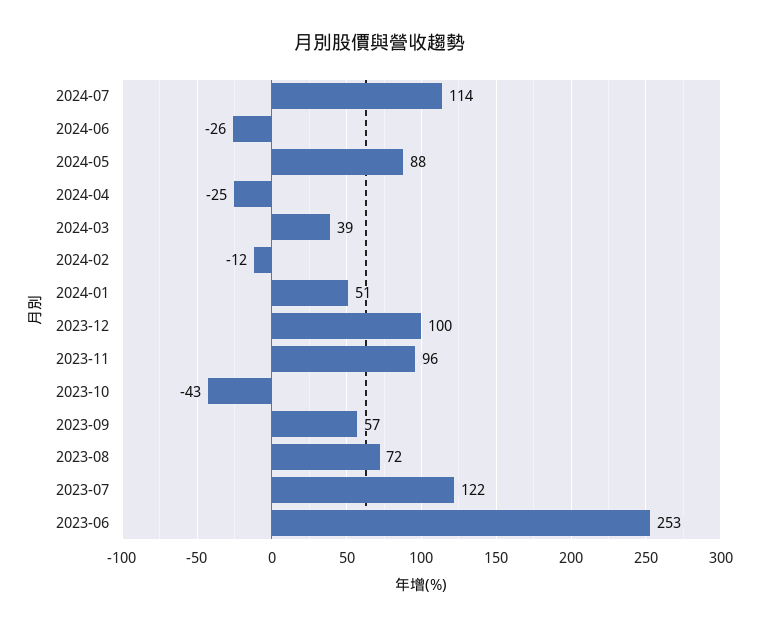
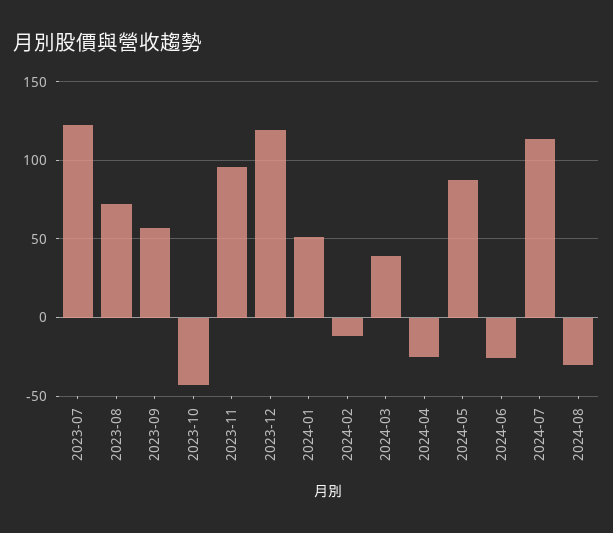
2023-12: 100 -> 120
2023-06: 253 -> none
2024-08: none -> -30

